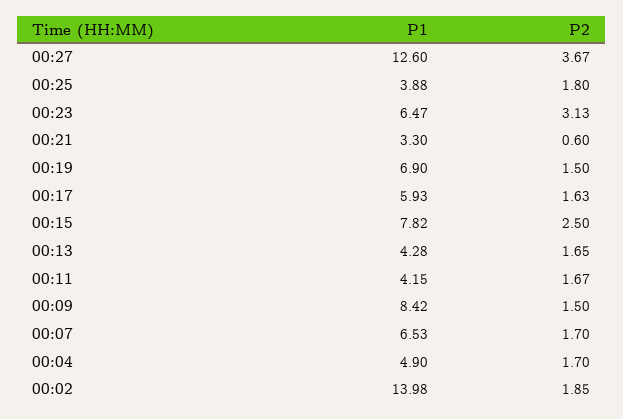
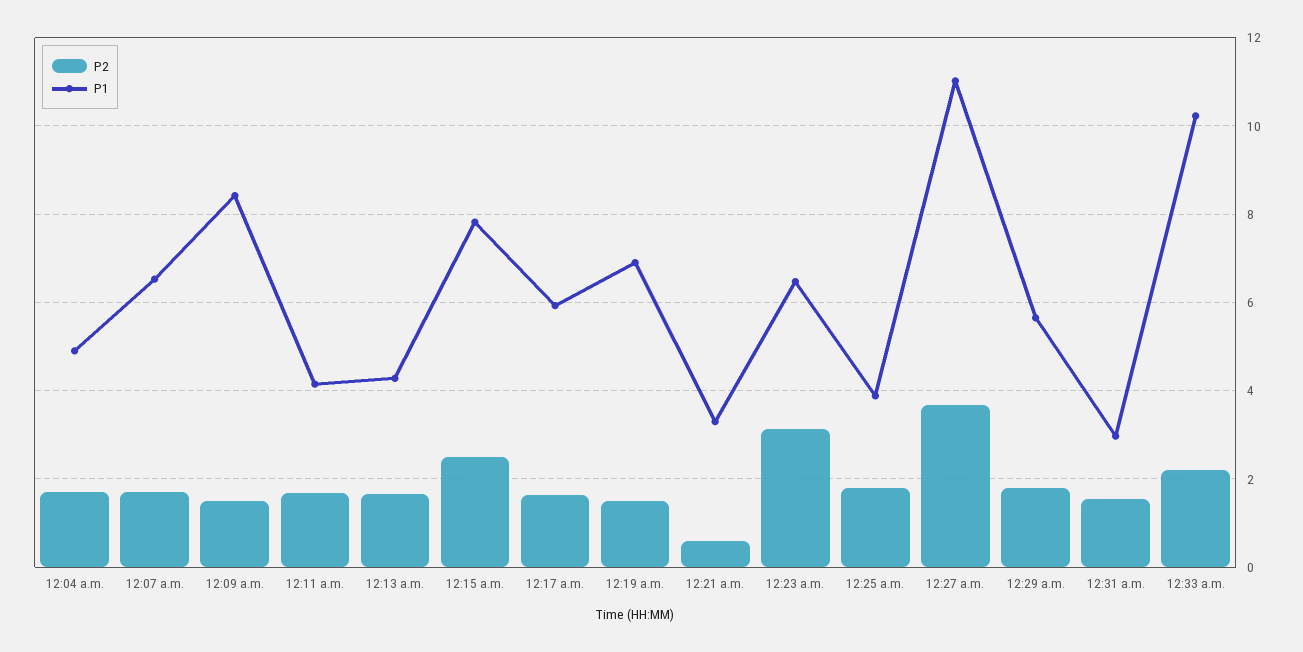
P1, 00:27: 12.6 -> 11
P1, 00:02: 13.98 -> none
P2, 00:02: 1.85 -> none
P2, 12:29 a.m.: none -> 1.8
P1, 12:29 a.m.: none -> 5.6
P2, 12:31 a.m.: none -> 1.6
P1, 12:31 a.m.: none -> 3
P2, 12:33 a.m.: none -> 2.2
P1, 12:33 a.m.: none -> 10.2

